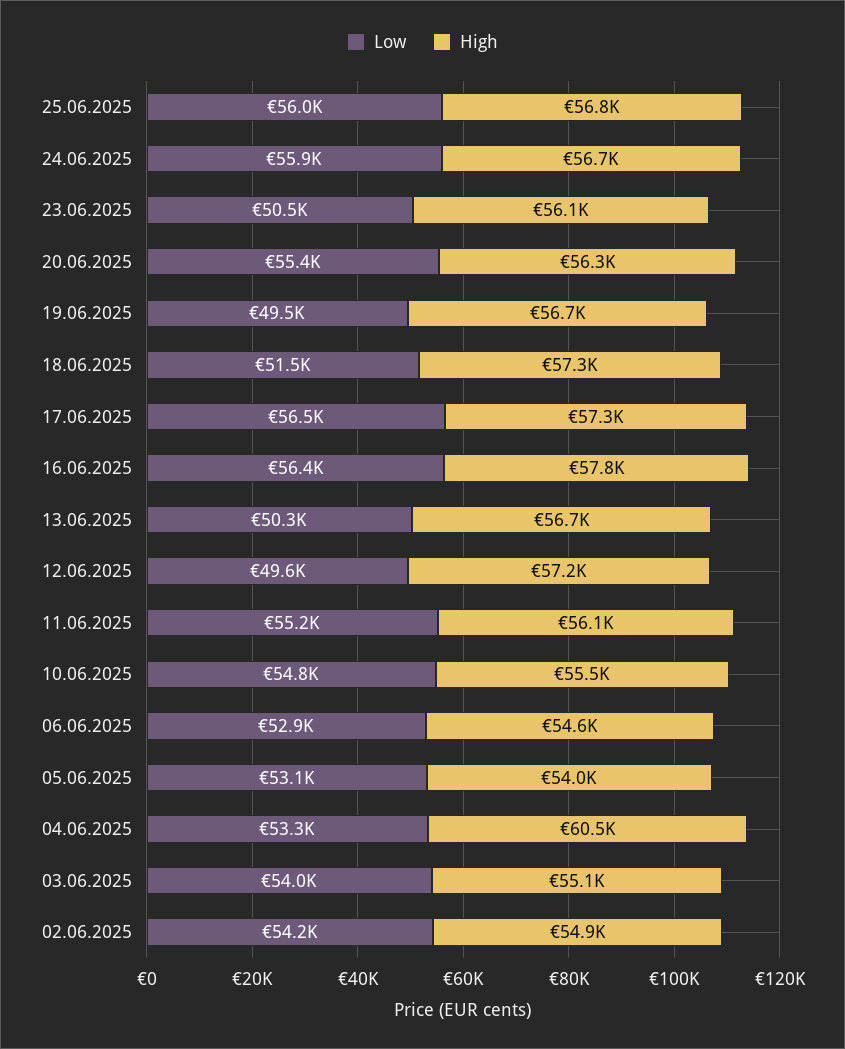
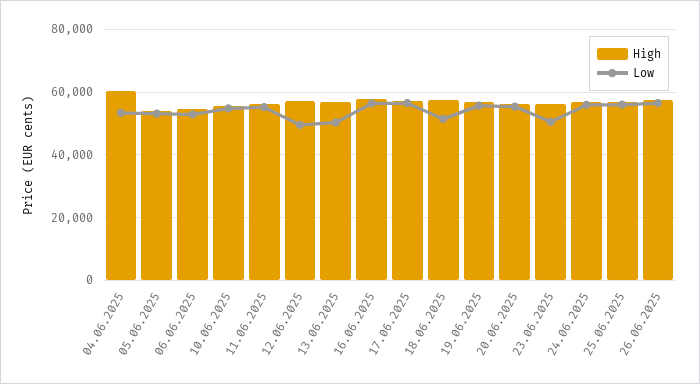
Low, 19.06.2025: 49500 -> 56000
Low, 03.06.2025: 54000 -> none
High, 03.06.2025: 55100 -> none
Low, 02.06.2025: 54200 -> none
High, 02.06.2025: 54900 -> none
High, 26.06.2025: none -> 58000
Low, 26.06.2025: none -> 56000

